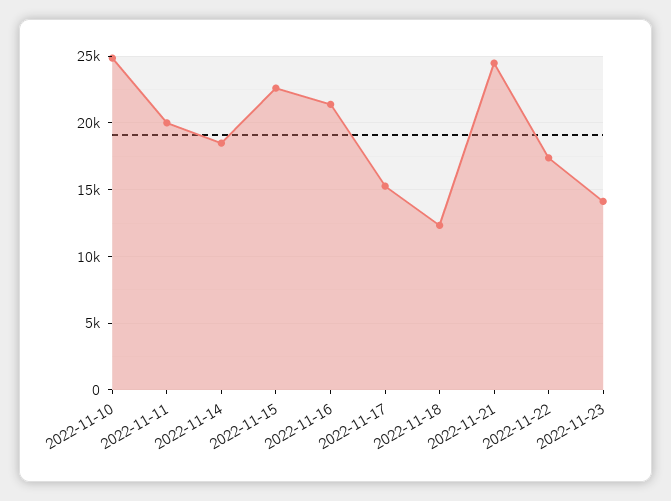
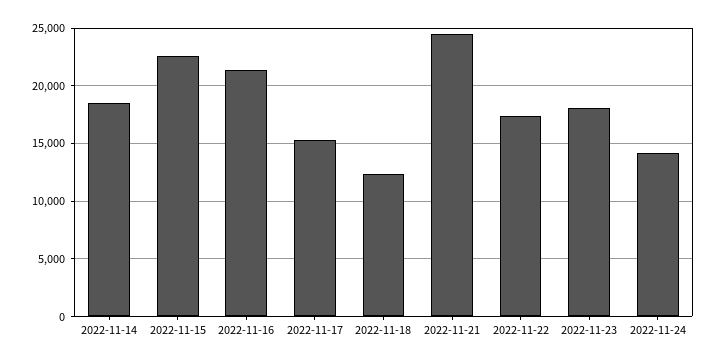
2022-11-10: 25000 -> none
2022-11-11: 20000 -> none
2022-11-23: 14000 -> 18000
2022-11-24: none -> 14000

